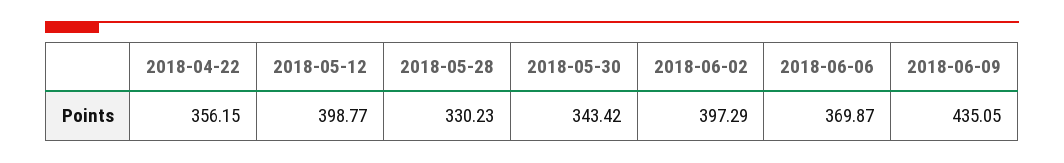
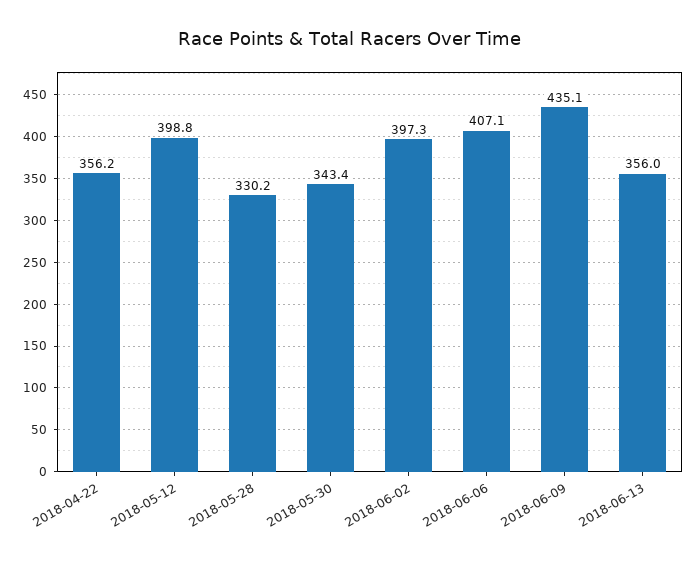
2018-06-06: 369.87 -> 407.1
2018-06-13: none -> 356

